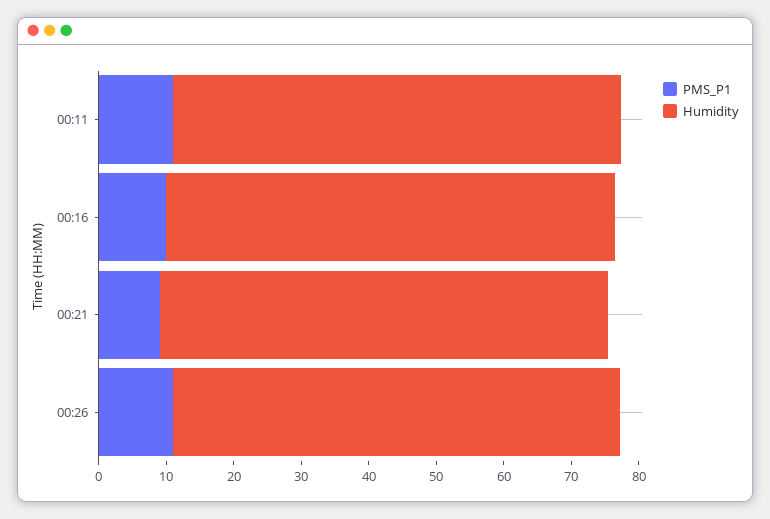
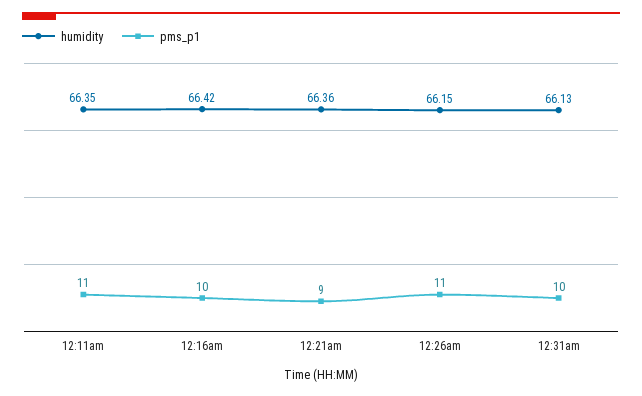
Humidity, 12:31am: none -> 66.13
PMS_P1, 12:31am: none -> 10

